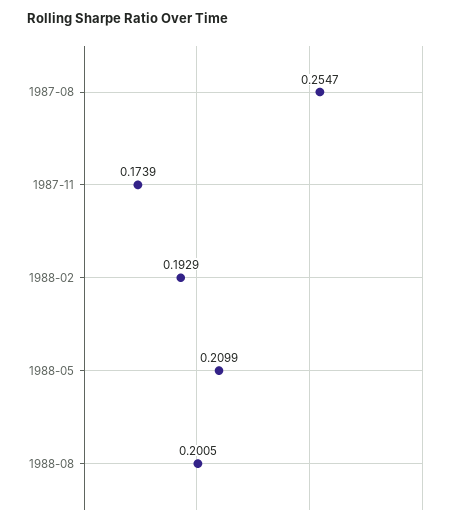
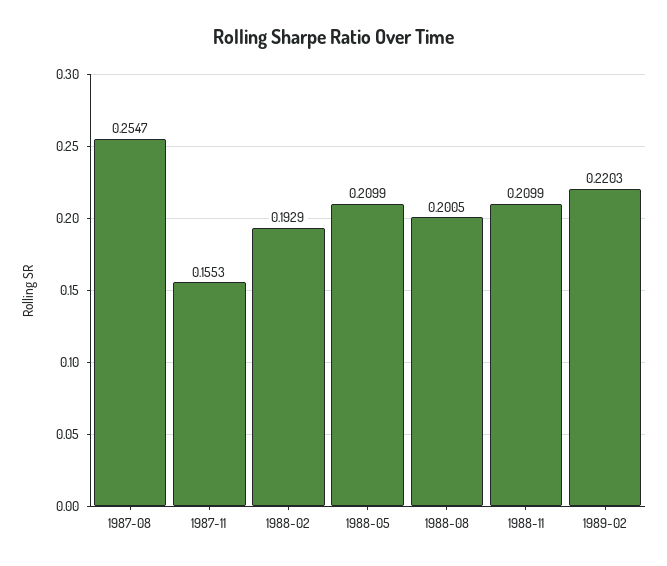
1987-11: 0.1739 -> 0.1553
1988-11: none -> 0.2099
1989-02: none -> 0.2203

